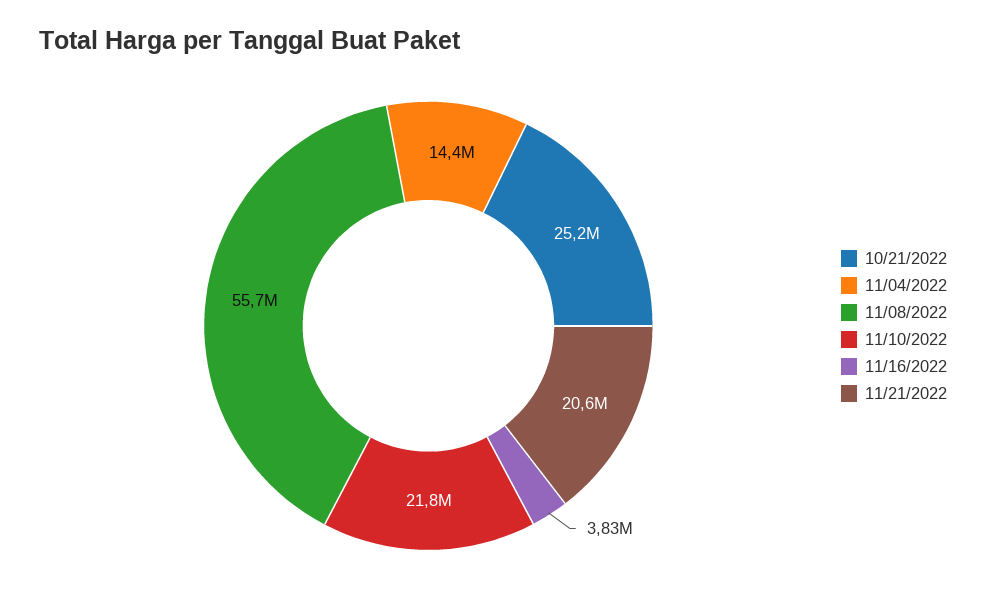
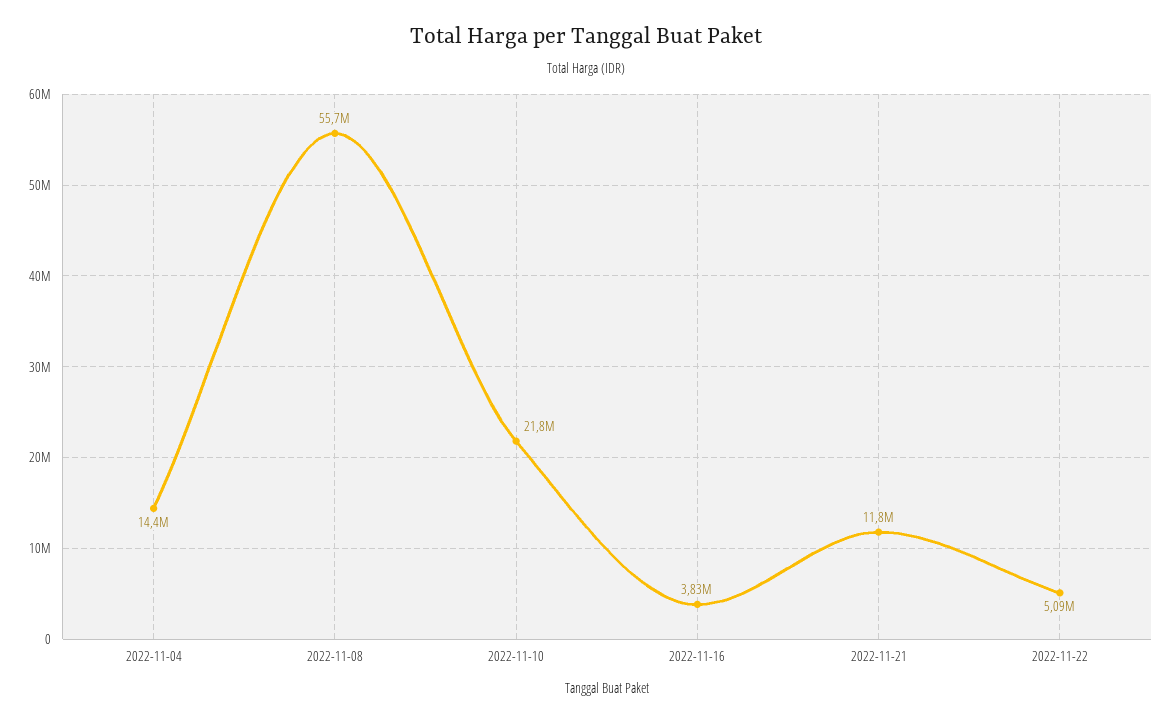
10/21/2022: 25200000 -> none
11/21/2022: 20600000 -> 11800000
2022-11-22: none -> 5090000

